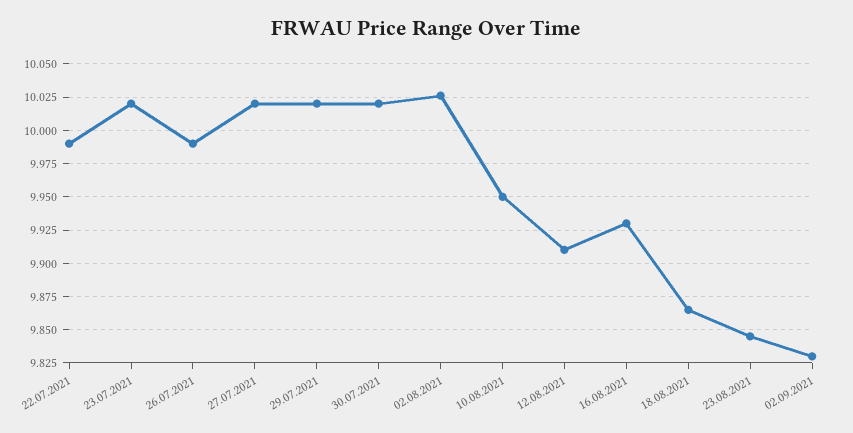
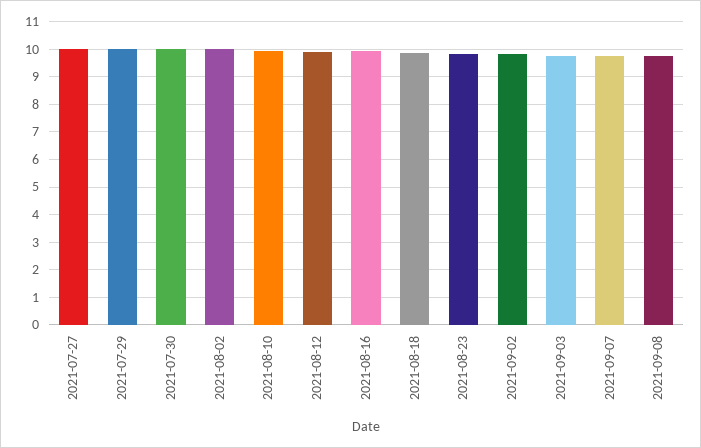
22.07.2021: 9.99 -> none
23.07.2021: 10.02 -> none
26.07.2021: 9.99 -> none
2021-09-03: none -> 9.75
2021-09-07: none -> 9.75
2021-09-08: none -> 9.75

